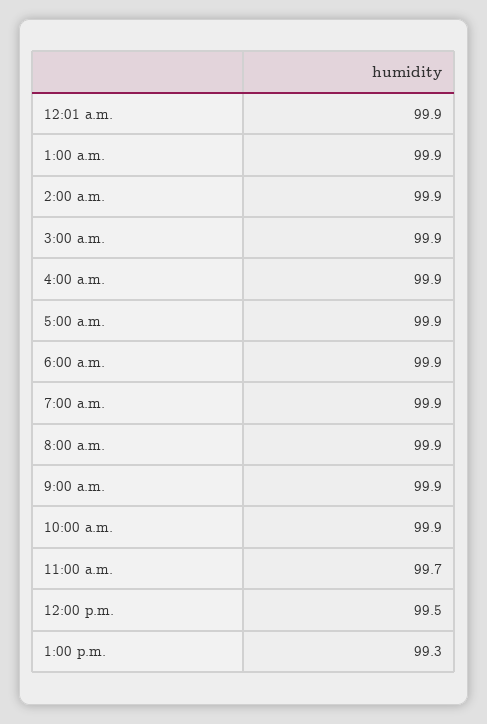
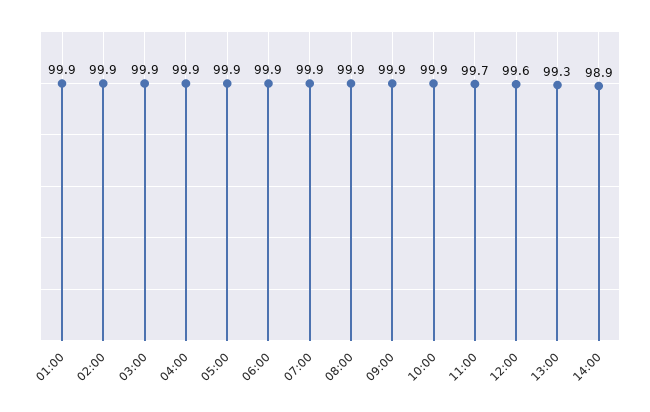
12:01 a.m.: 99.9 -> none
12:00 p.m.: 99.5 -> 99.6
14:00: none -> 98.9

